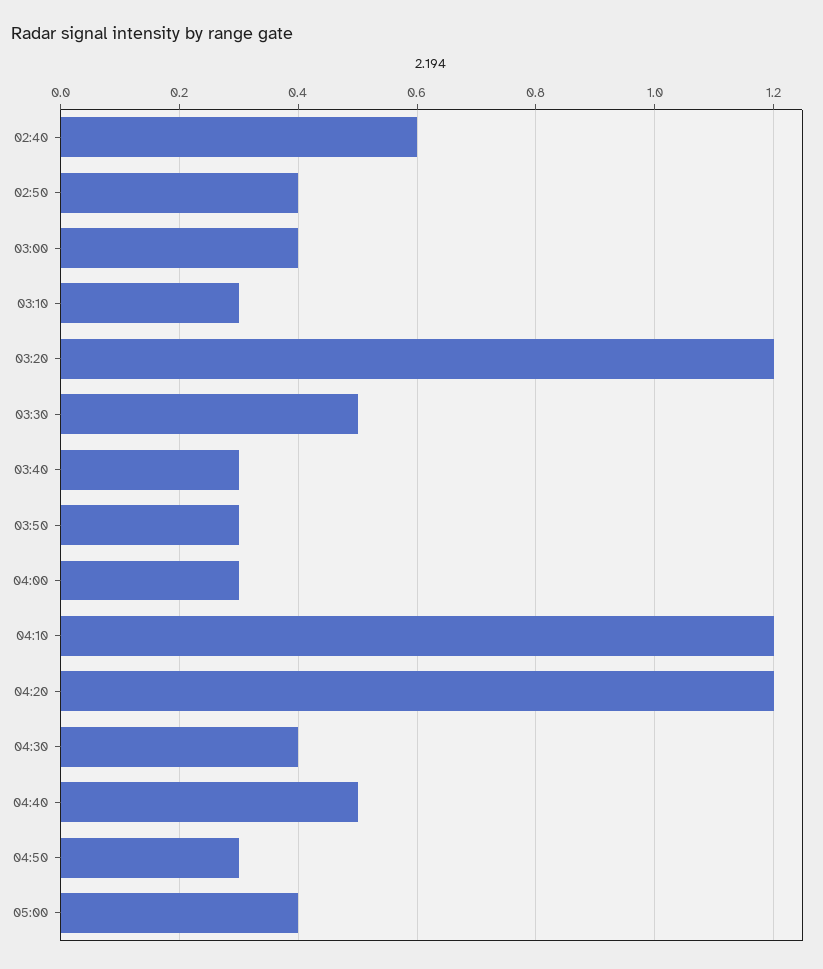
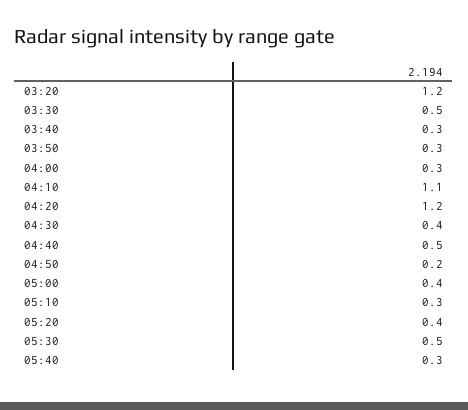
02:40: 0.6 -> none
02:50: 0.4 -> none
03:00: 0.4 -> none
03:10: 0.3 -> none
04:10: 1.2 -> 1.1
04:50: 0.3 -> 0.2
05:10: none -> 0.3
05:20: none -> 0.4
05:30: none -> 0.5
05:40: none -> 0.3

